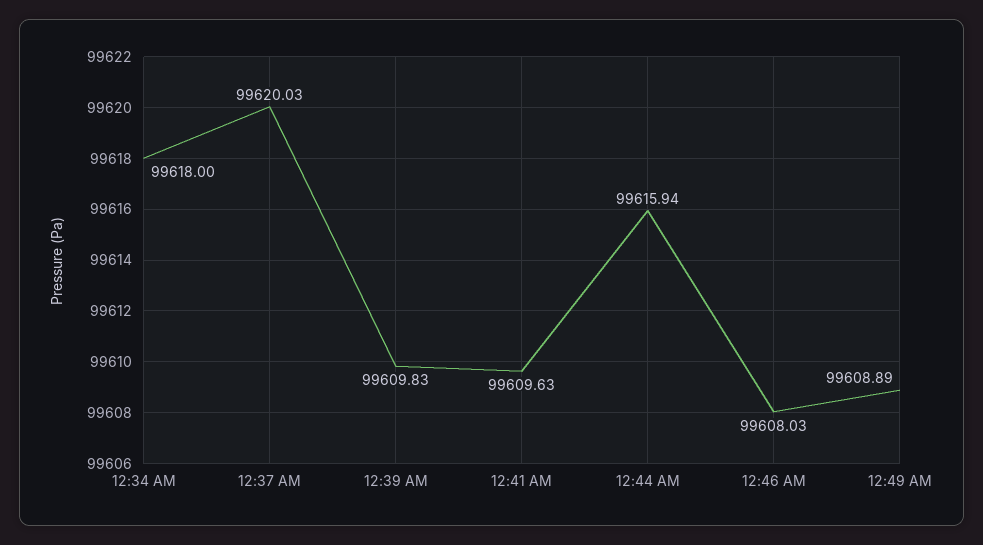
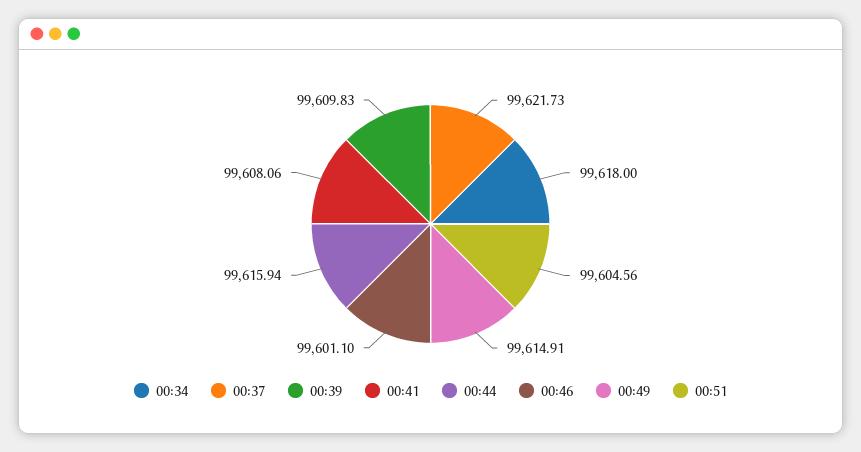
12:37 AM: 99620.03 -> 99621.73
12:41 AM: 99609.63 -> 99608.06
12:46 AM: 99608.03 -> 99601.1
12:49 AM: 99608.89 -> 99614.91
00:51: none -> 99604.56

